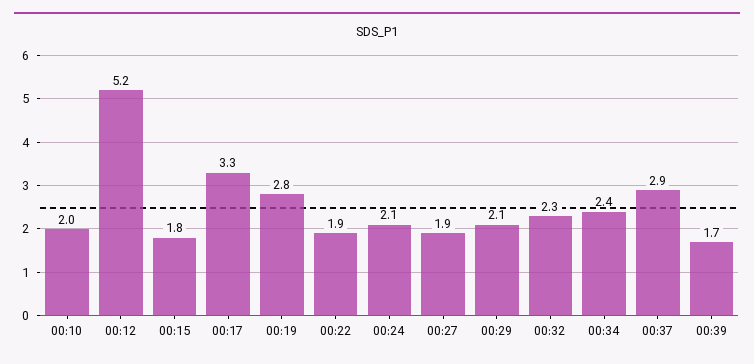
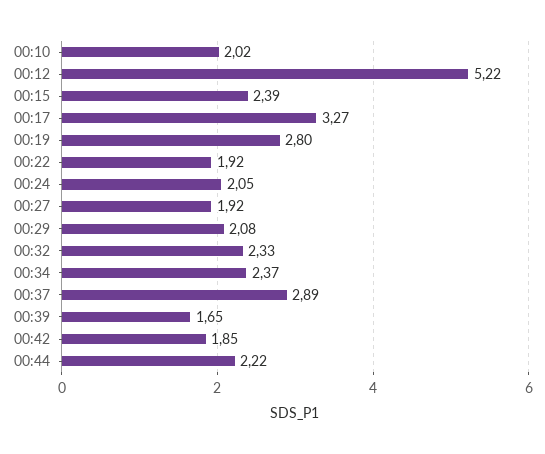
00:15: 1.8 -> 2.39
00:42: none -> 1.85
00:44: none -> 2.22

